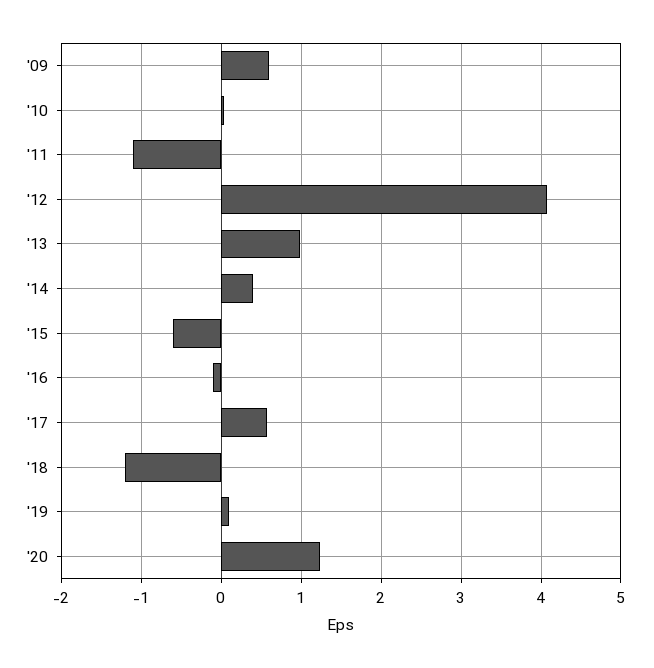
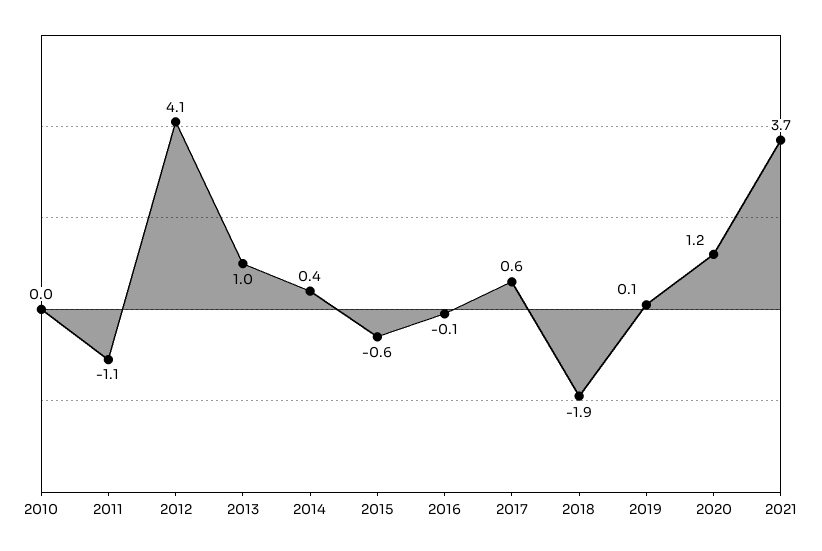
'09: 0.6 -> none
'18: -1.2 -> -1.9
2021: none -> 3.7

